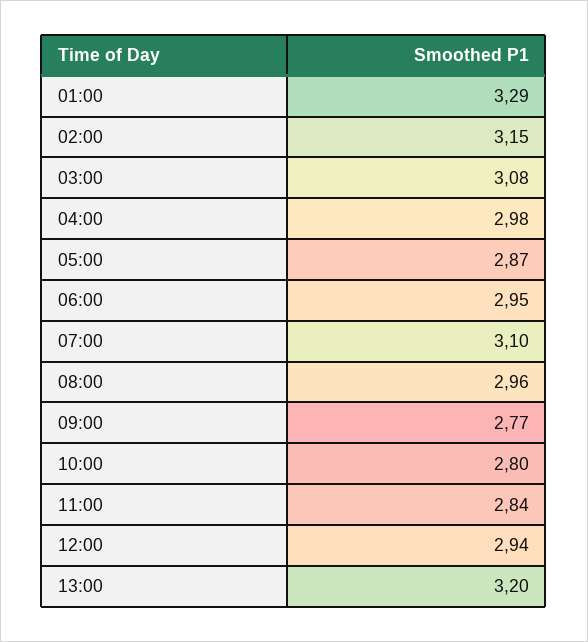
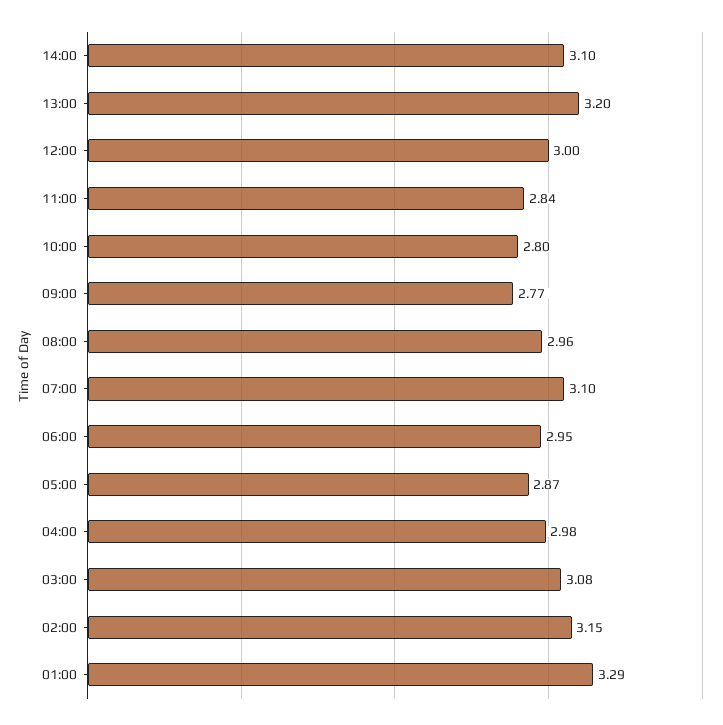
12:00: 2.94 -> 3
14:00: none -> 3.1

